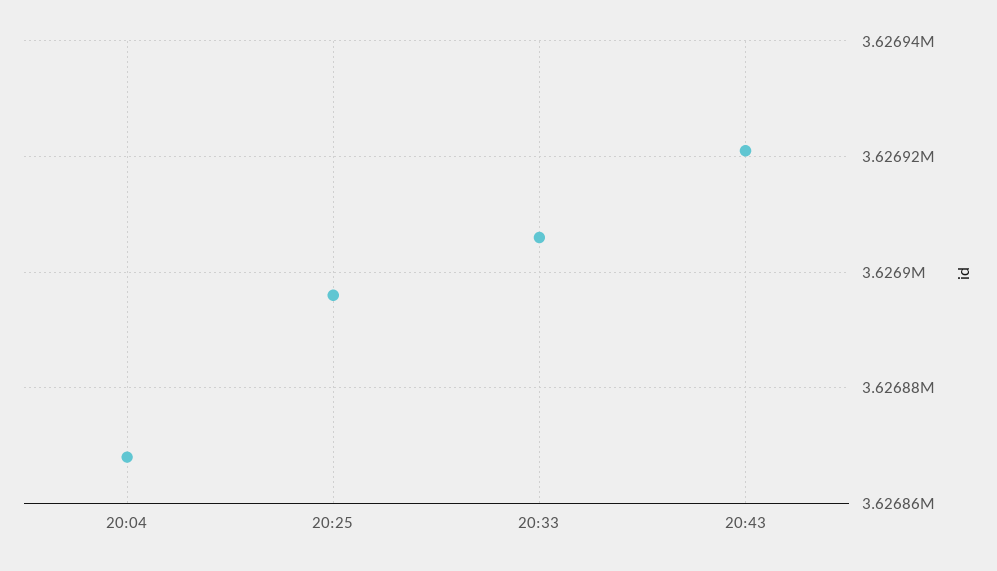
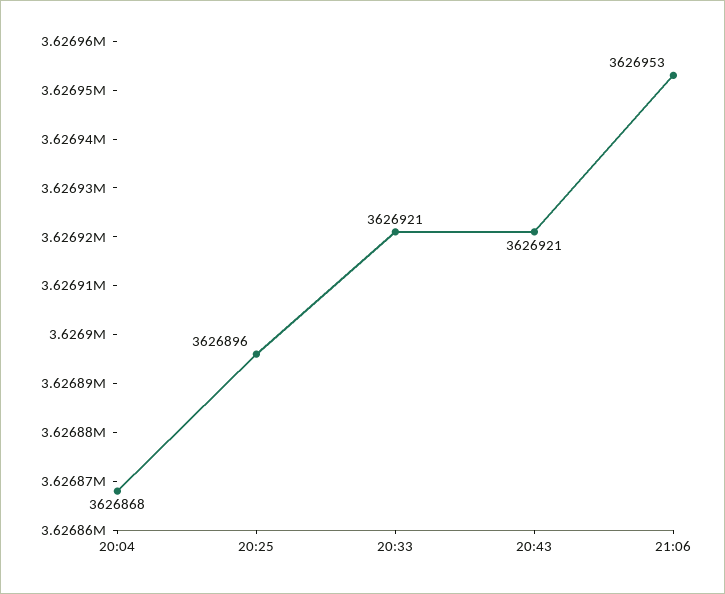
20:33: 3626905 -> 3626921
21:06: none -> 3626953

